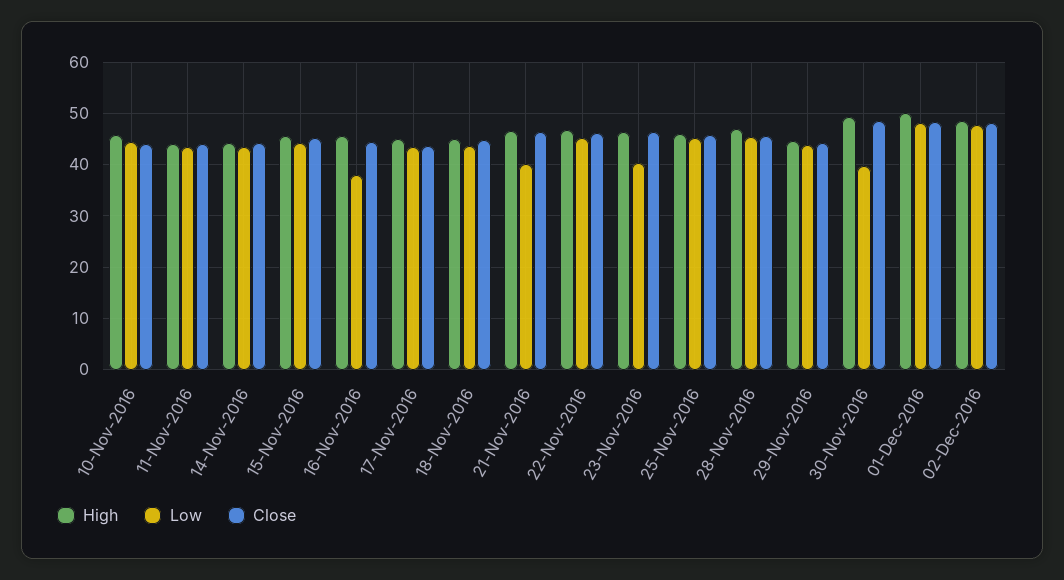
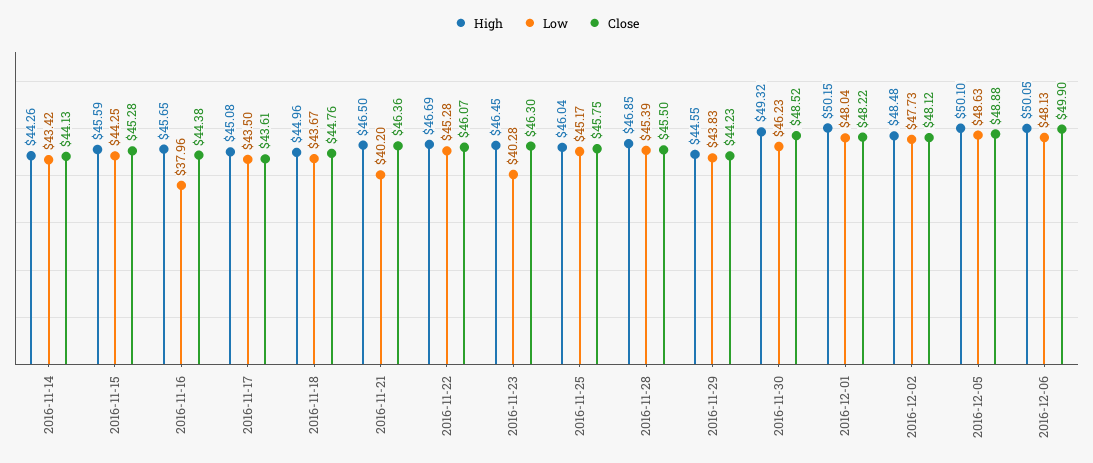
High, 10-Nov-2016: 46 -> none
Low, 10-Nov-2016: 44 -> none
Close, 10-Nov-2016: 44 -> none
High, 11-Nov-2016: 44 -> none
Low, 11-Nov-2016: 44 -> none
Close, 11-Nov-2016: 44 -> none
Low, 30-Nov-2016: 40 -> 46.23
High, 2016-12-05: none -> 50.1
Low, 2016-12-05: none -> 48.63
Close, 2016-12-05: none -> 48.88
High, 2016-12-06: none -> 50.05
Low, 2016-12-06: none -> 48.13
Close, 2016-12-06: none -> 49.9

